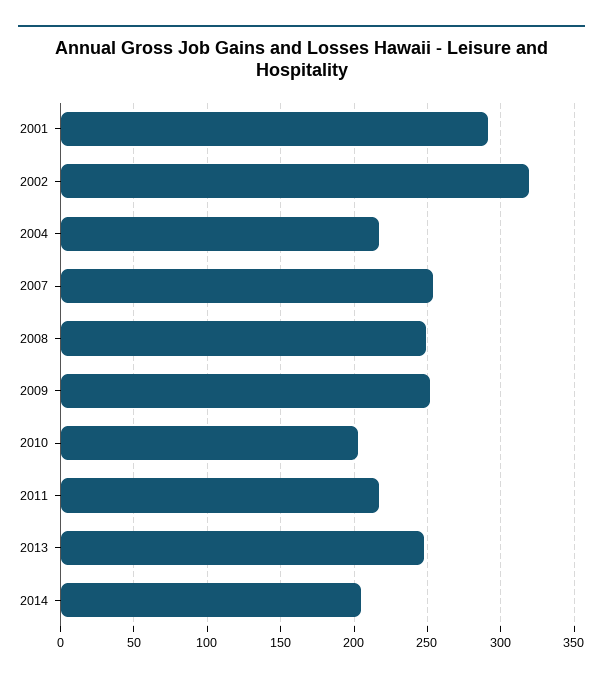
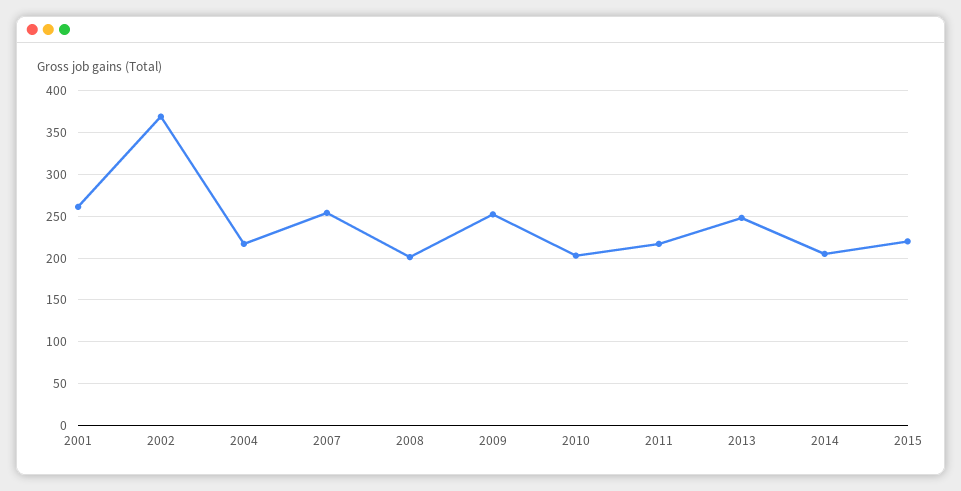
2001: 290 -> 260
2002: 320 -> 370
2008: 250 -> 200
2015: none -> 220

